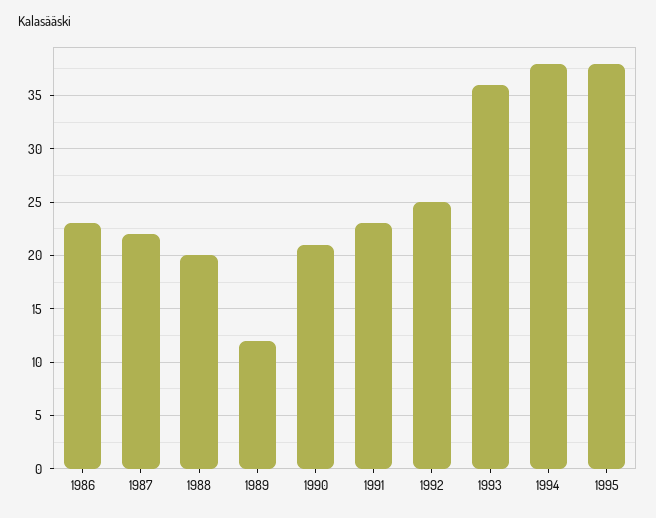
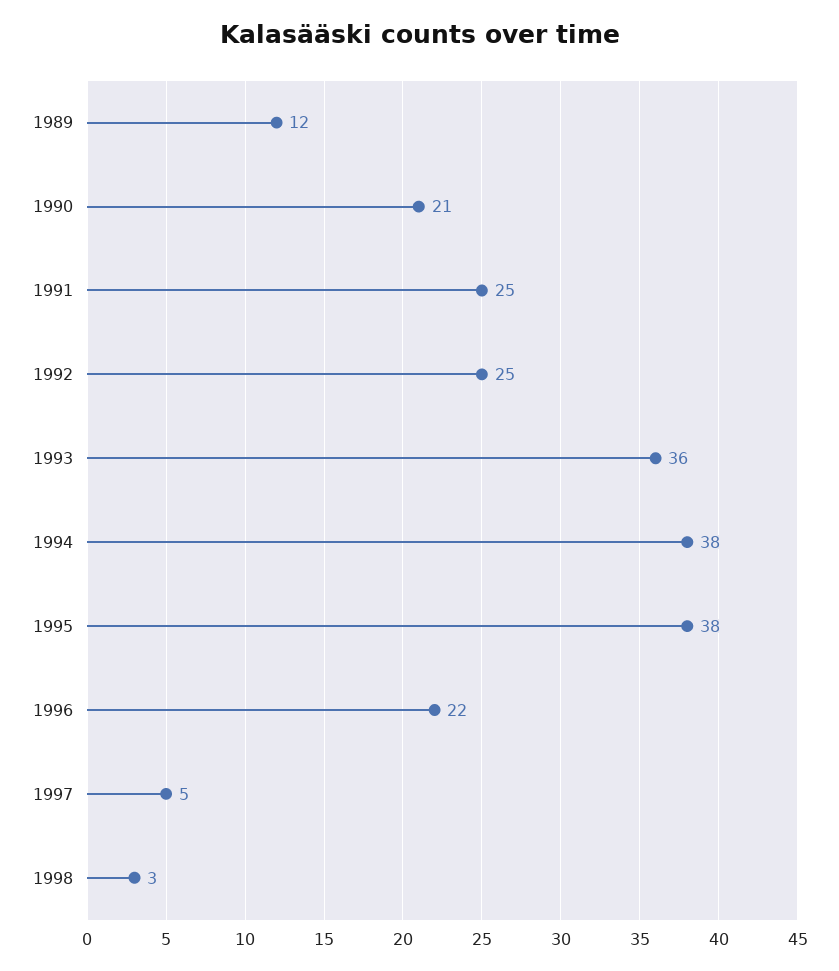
1986: 23 -> none
1987: 22 -> none
1988: 20 -> none
1991: 23 -> 25
1996: none -> 22
1997: none -> 5
1998: none -> 3

